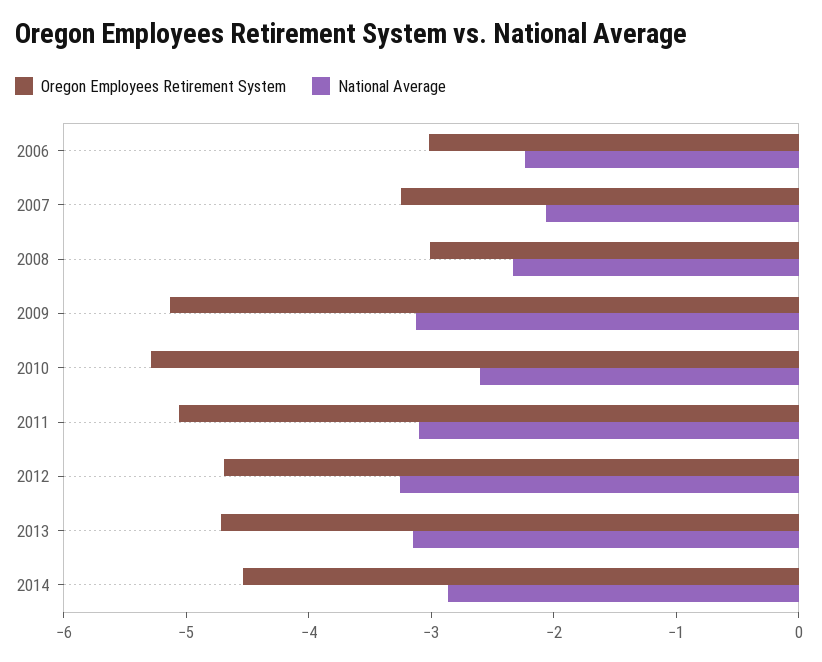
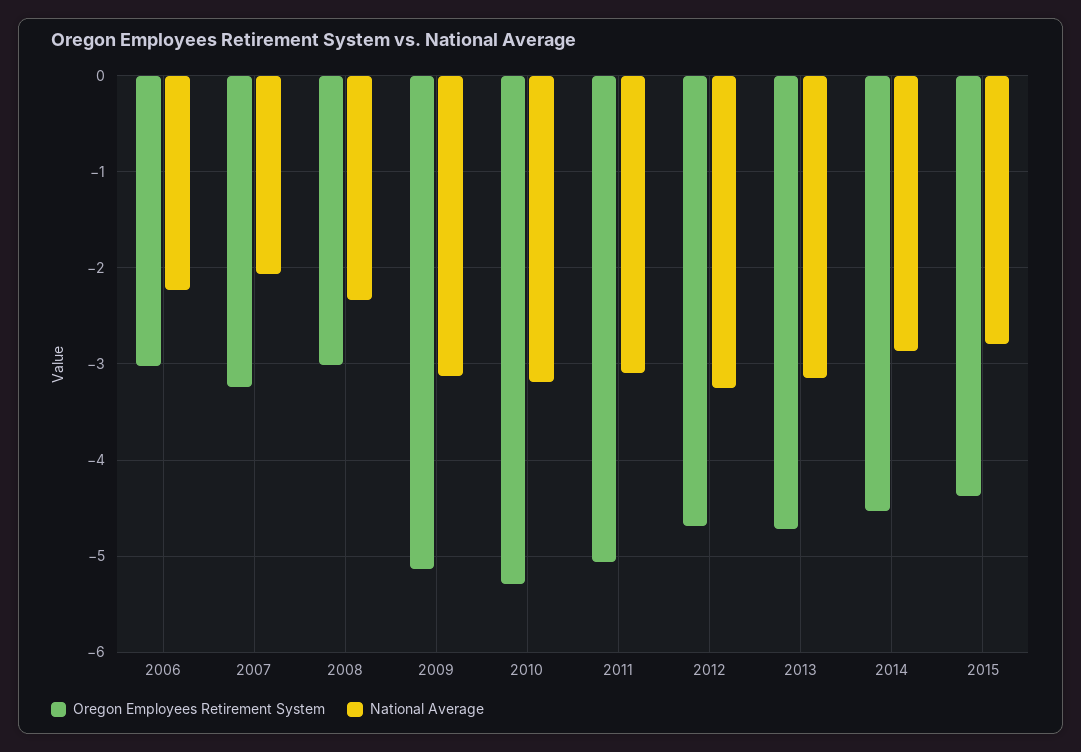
National Average, 2010: -2.6 -> -3.2
Oregon Employees Retirement System, 2015: none -> -4.4
National Average, 2015: none -> -2.8

